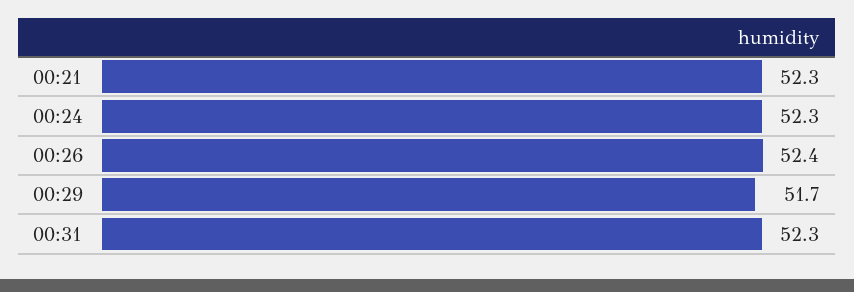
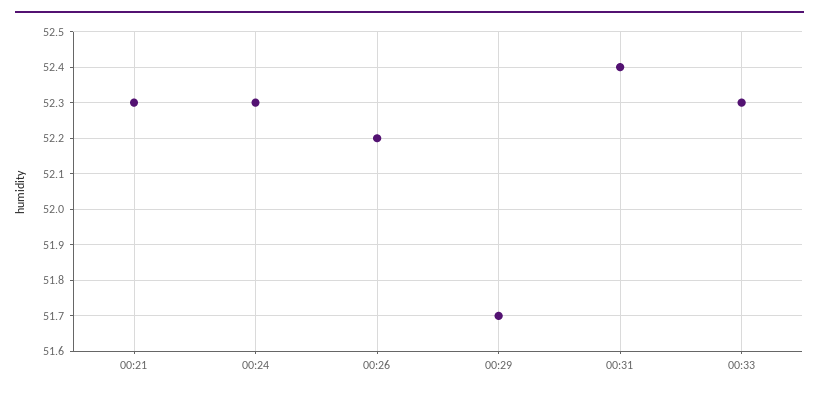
00:26: 52.4 -> 52.2
00:31: 52.3 -> 52.4
00:33: none -> 52.3

